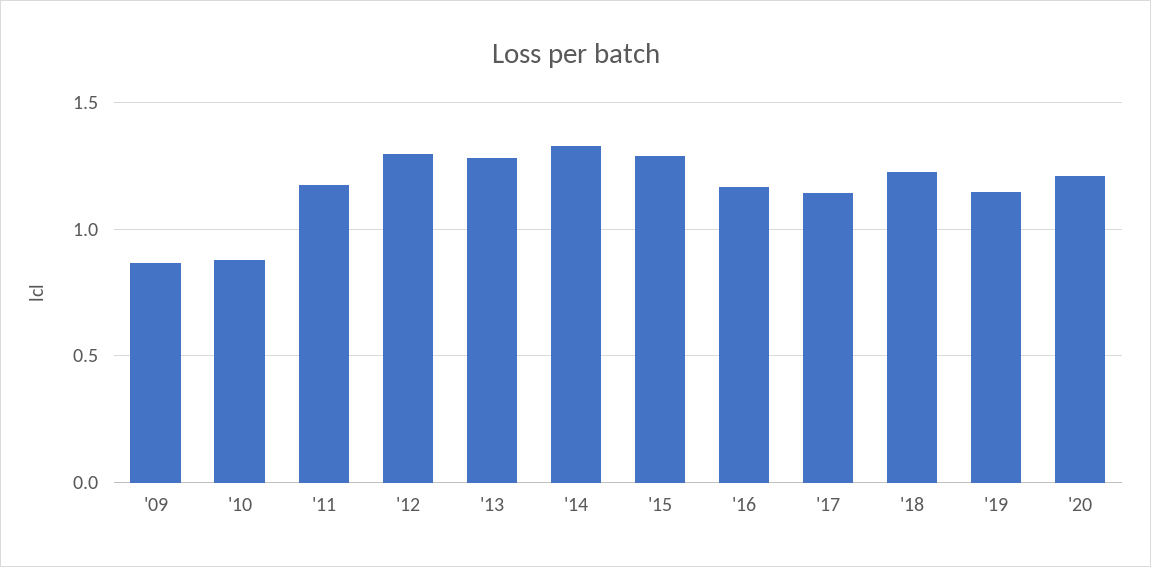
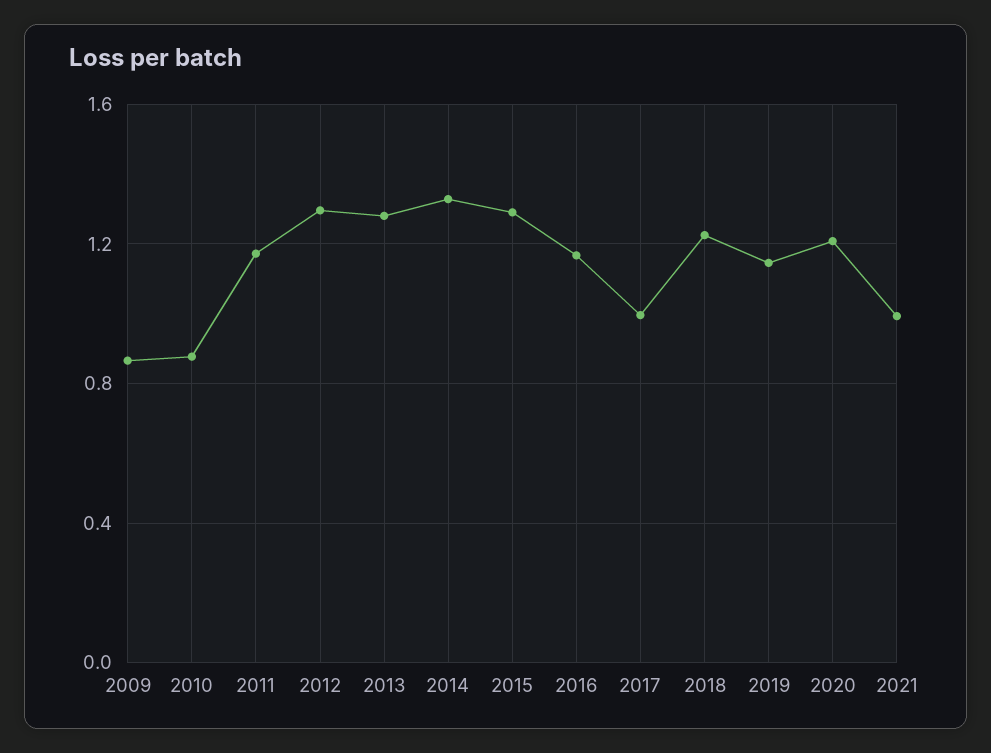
'17: 1.15 -> 1
2021: none -> 1

